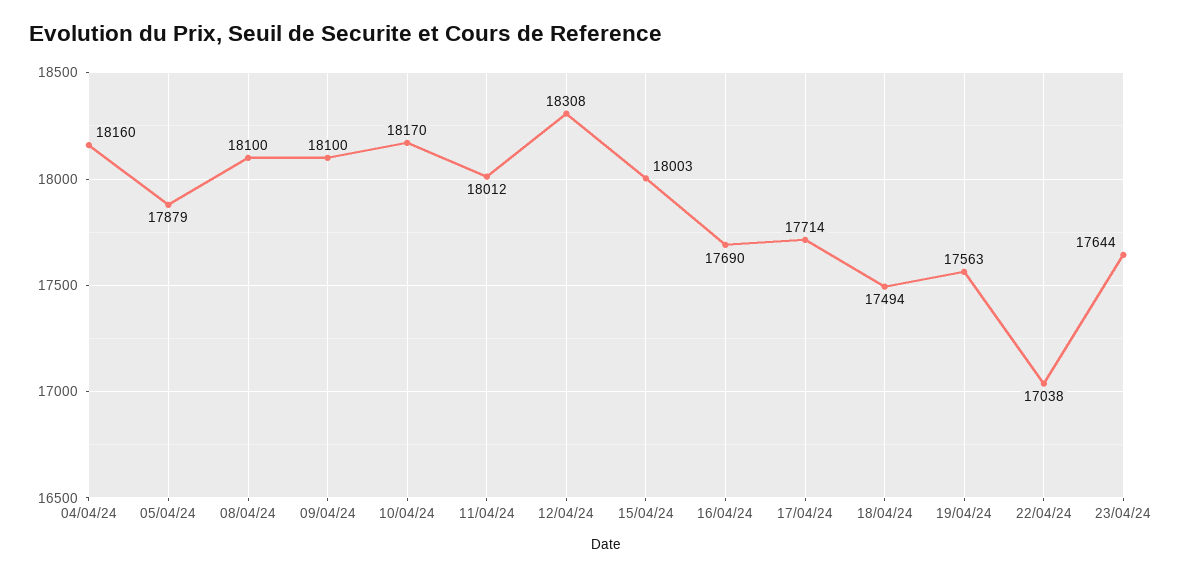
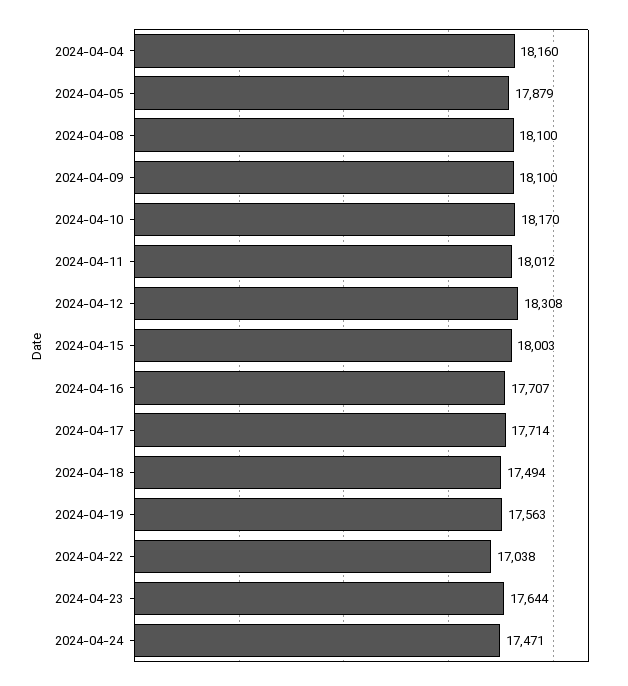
16/04/24: 17690 -> 17707
2024-04-24: none -> 17471

